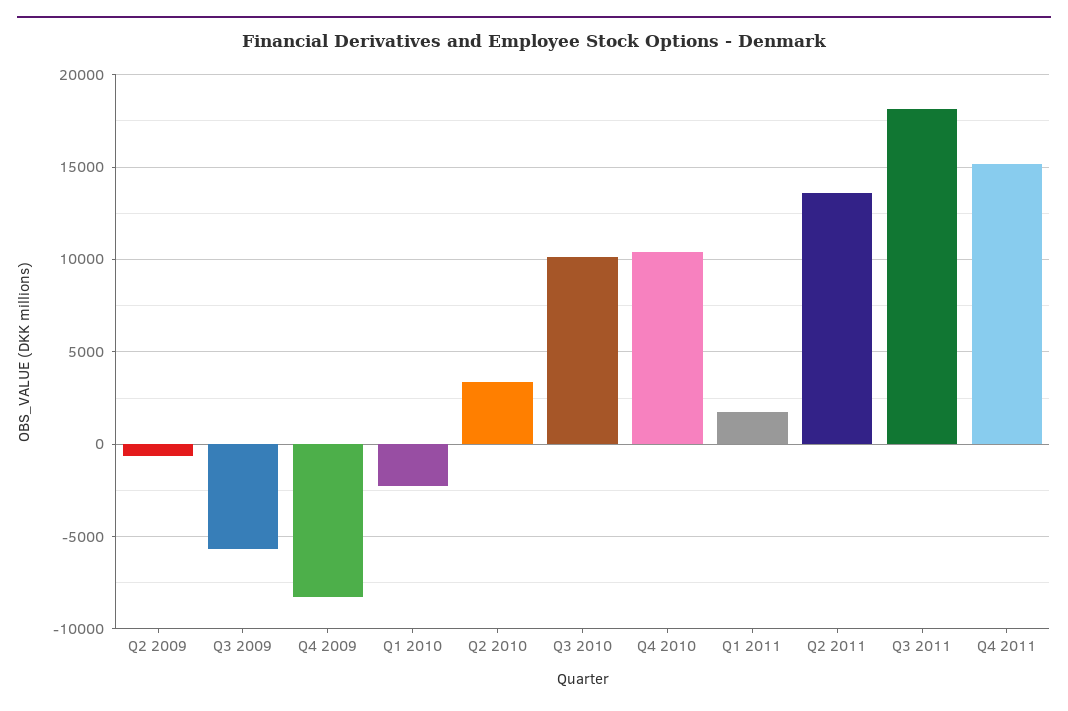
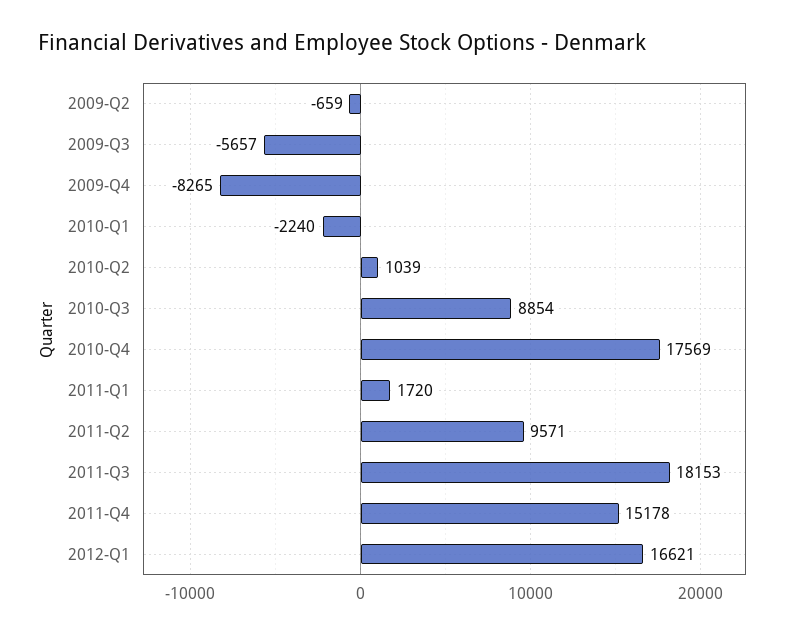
Q2 2010: 3500 -> 1039
Q3 2010: 10000 -> 8854
Q4 2010: 10500 -> 17569
Q2 2011: 13500 -> 9571
2012-Q1: none -> 16621

